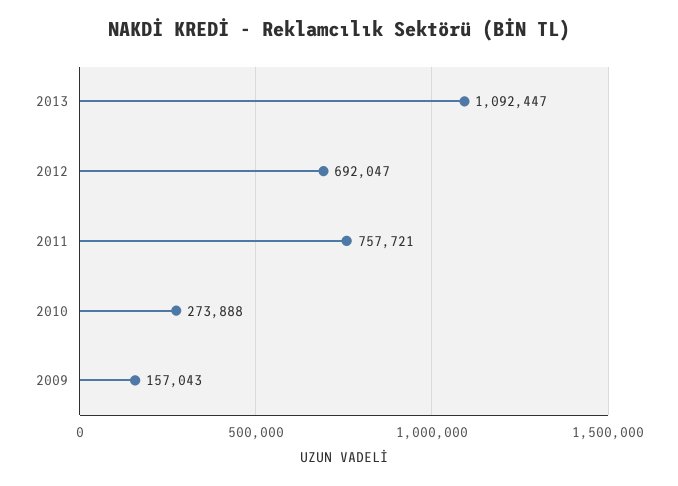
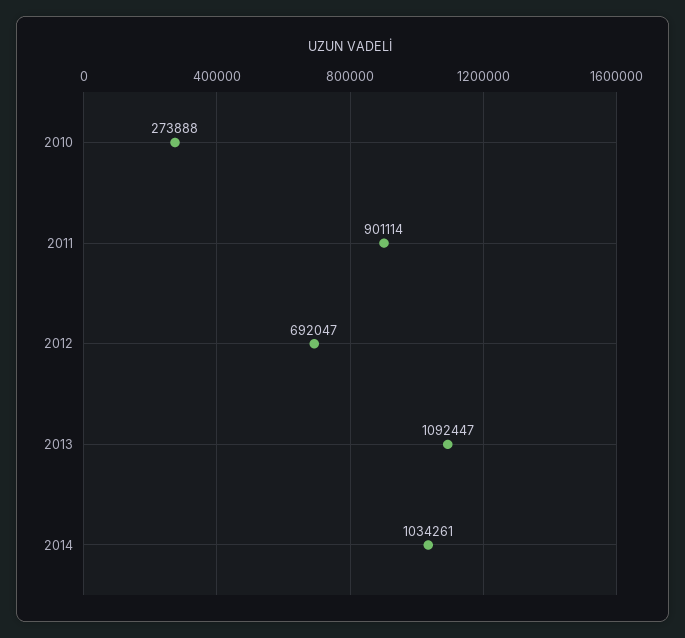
2011: 757721 -> 901114
2009: 157043 -> none
2014: none -> 1034261

